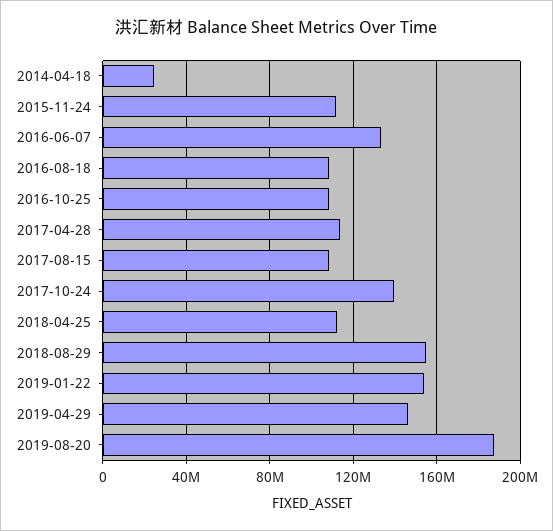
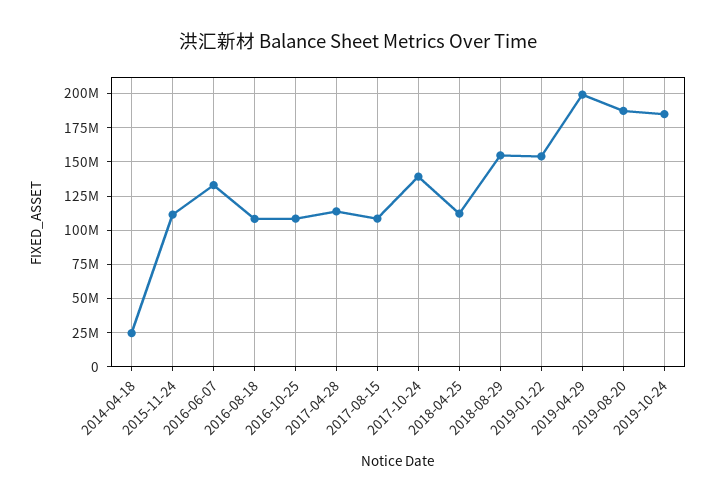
2019-04-29: 145000000 -> 200000000
2019-10-24: none -> 185000000

